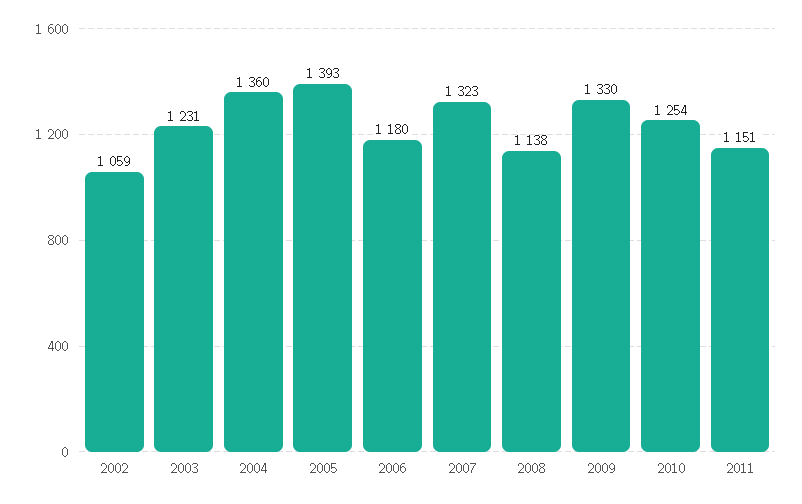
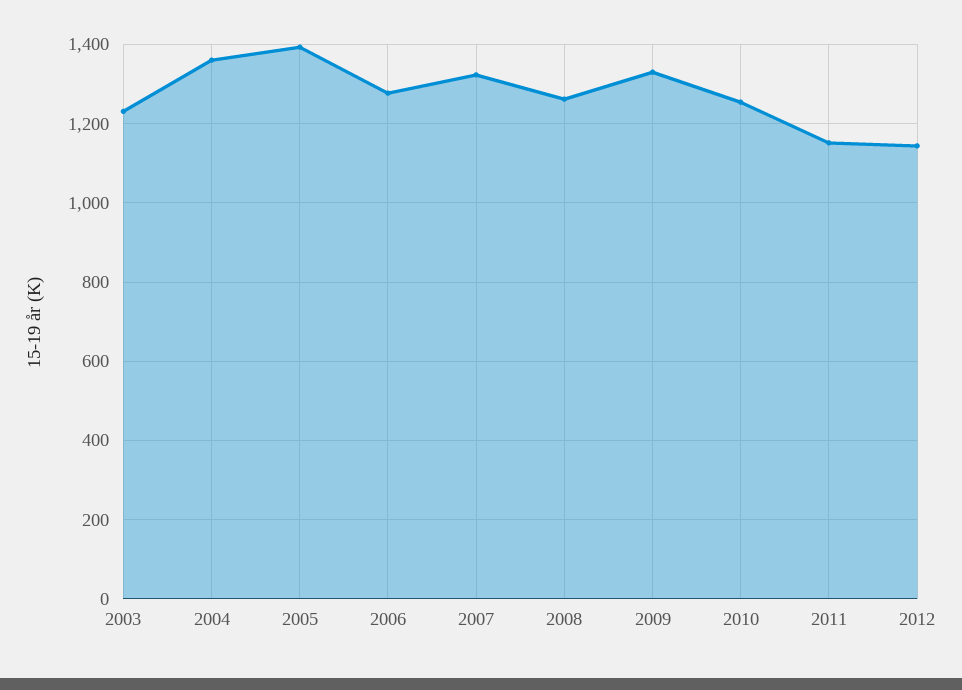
2002: 1059 -> none
2006: 1180 -> 1280
2008: 1138 -> 1260
2012: none -> 1140

